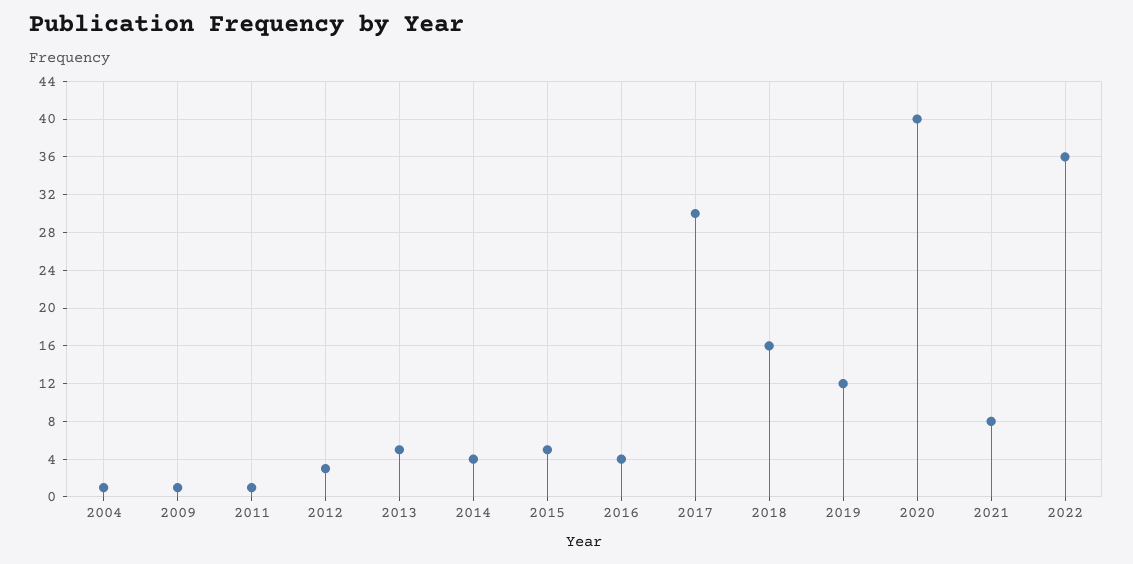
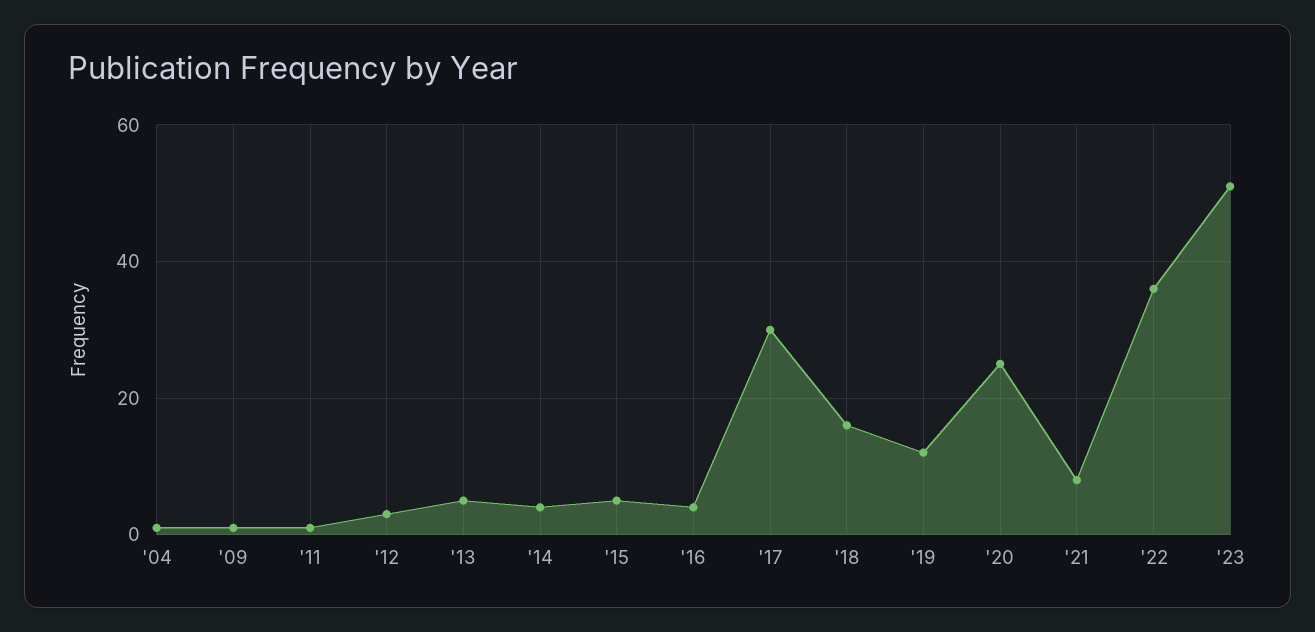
2020: 40 -> 25
'23: none -> 50

